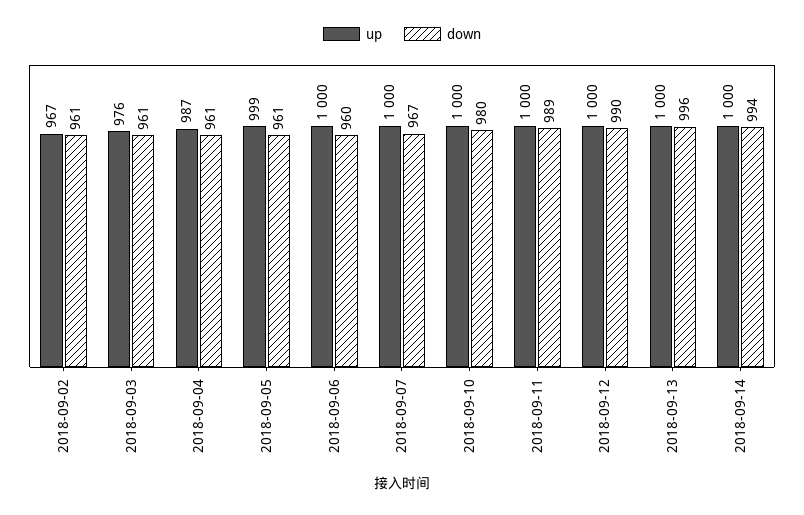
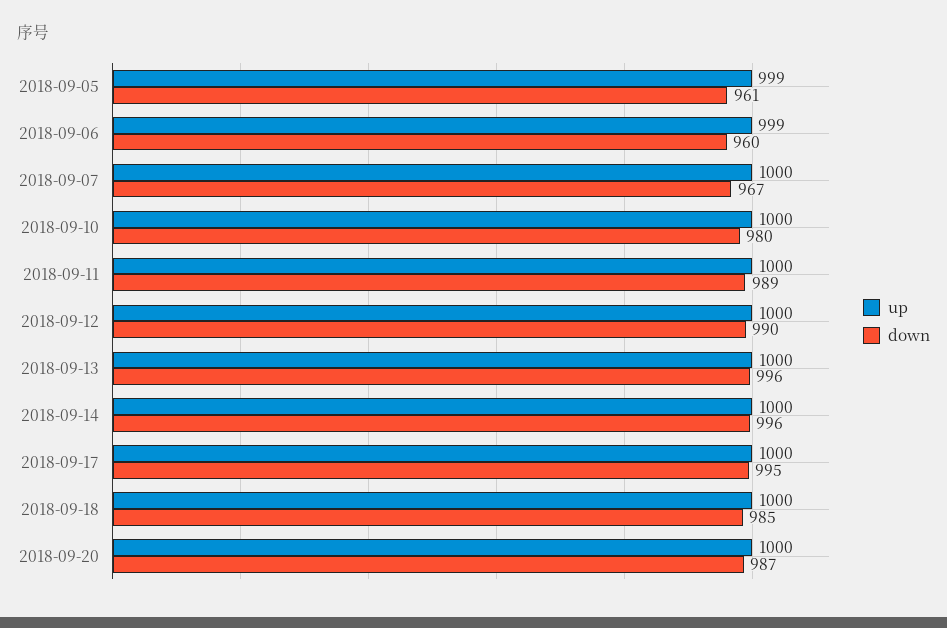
up, 2018-09-02: 967 -> none
down, 2018-09-02: 961 -> none
up, 2018-09-03: 976 -> none
down, 2018-09-03: 961 -> none
up, 2018-09-04: 987 -> none
down, 2018-09-04: 961 -> none
up, 2018-09-06: 1000 -> 999
down, 2018-09-14: 994 -> 996
up, 2018-09-17: none -> 1000
down, 2018-09-17: none -> 995
up, 2018-09-18: none -> 1000
down, 2018-09-18: none -> 985
up, 2018-09-20: none -> 1000
down, 2018-09-20: none -> 987

